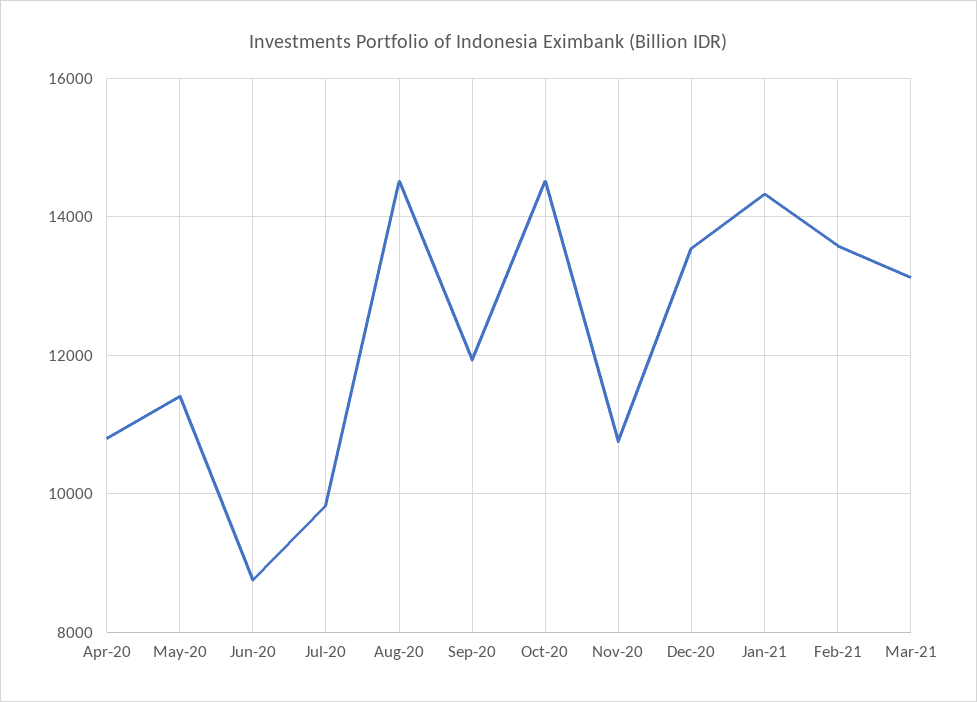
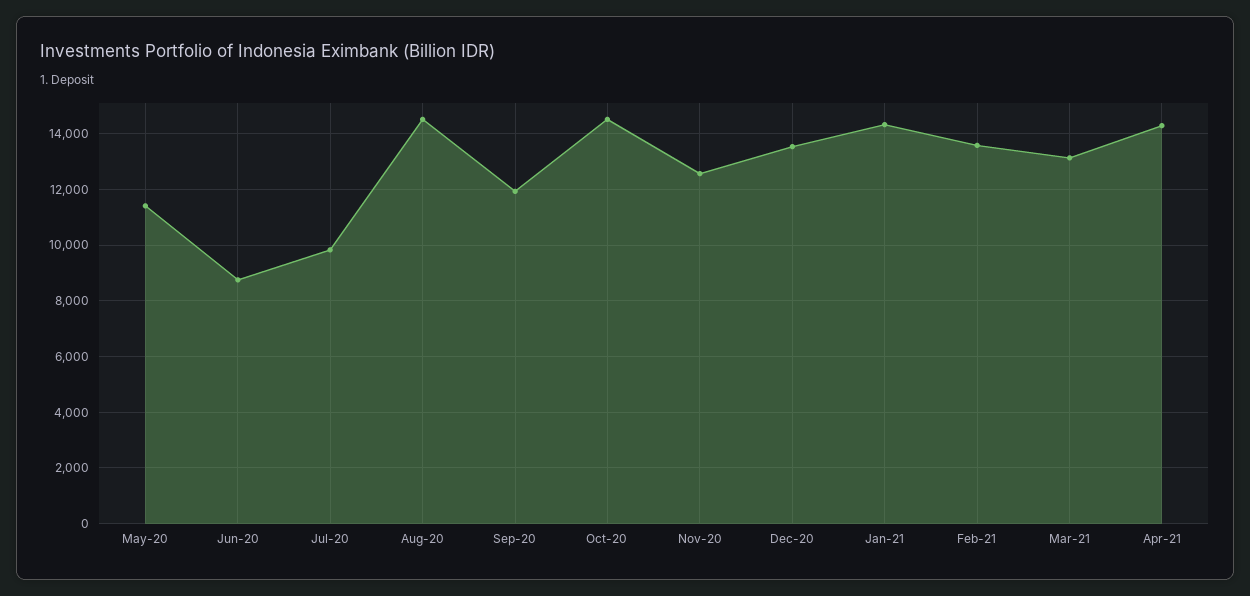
Apr-20: 10800 -> none
Nov-20: 10800 -> 12500
Apr-21: none -> 14250

